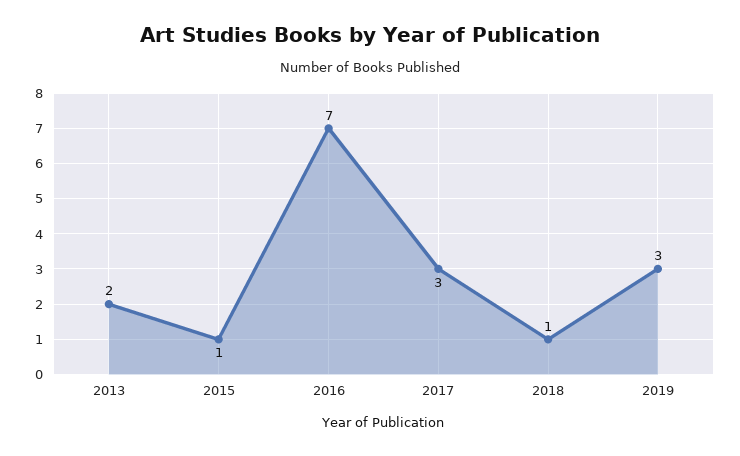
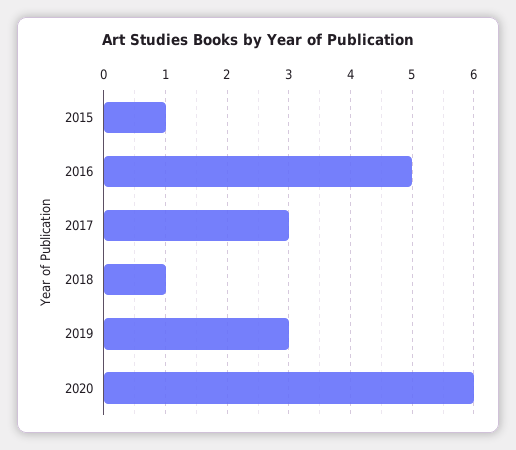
2013: 2 -> none
2016: 7 -> 5
2020: none -> 6

